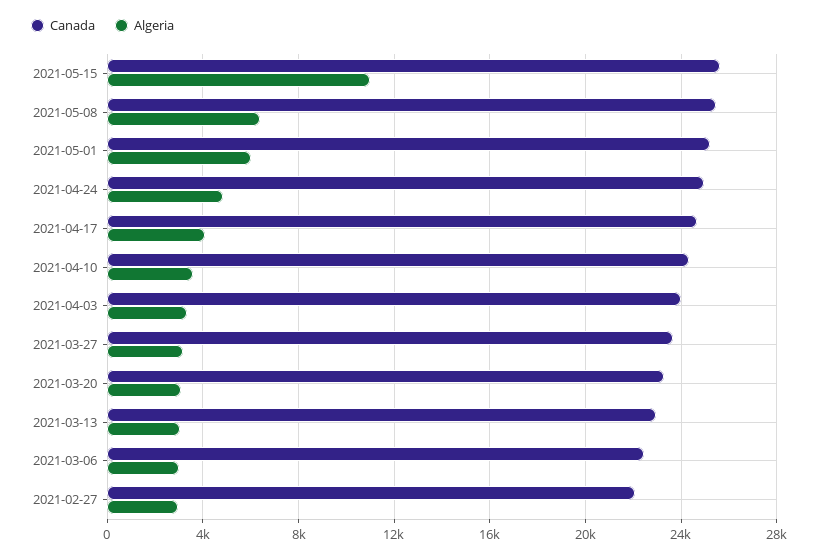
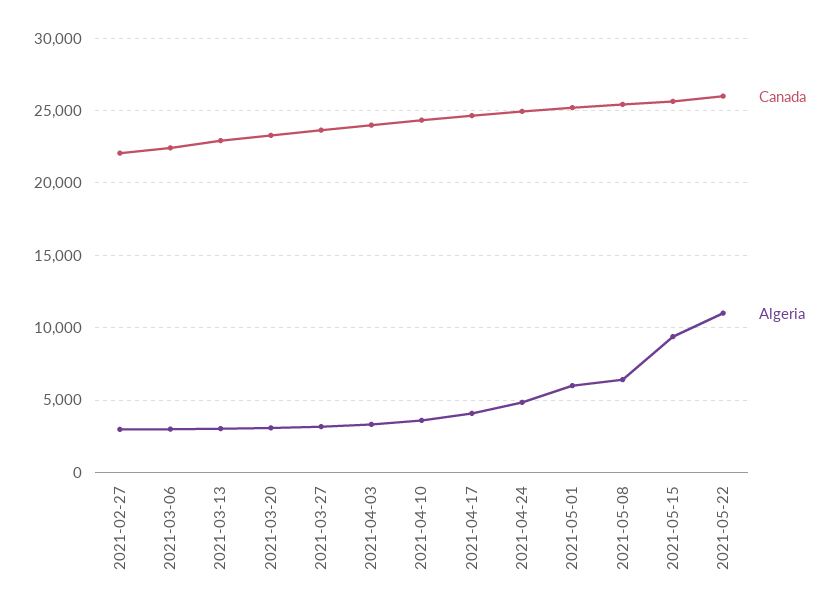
Algeria, 2021-05-15: 11000 -> 9500
Canada, 2021-05-22: none -> 26000
Algeria, 2021-05-22: none -> 11000

